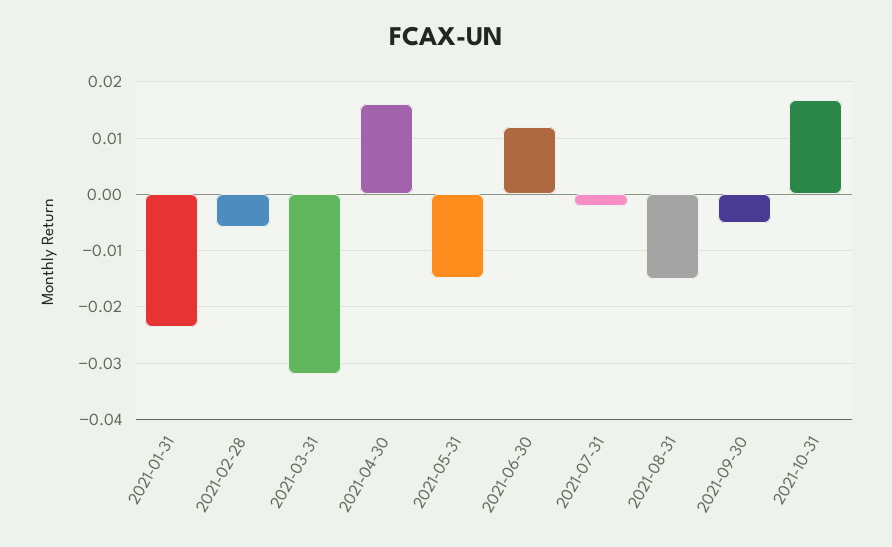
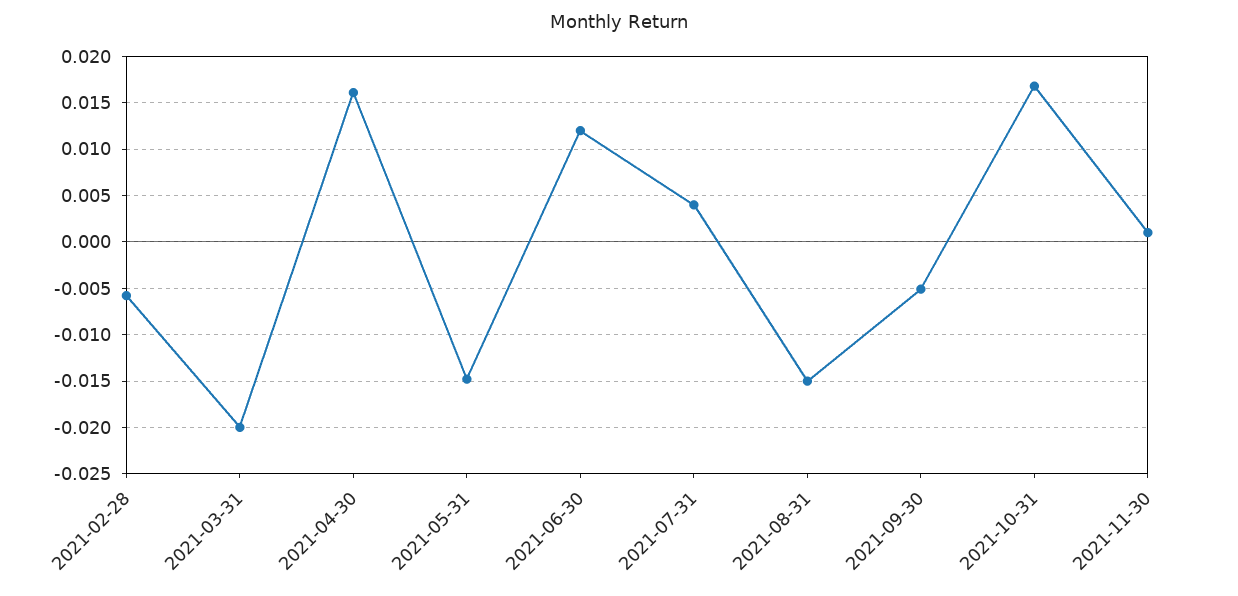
2021-01-31: -0.024 -> none
2021-03-31: -0.032 -> -0.02
2021-07-31: -0.002 -> 0.004
2021-11-30: none -> 0.001

